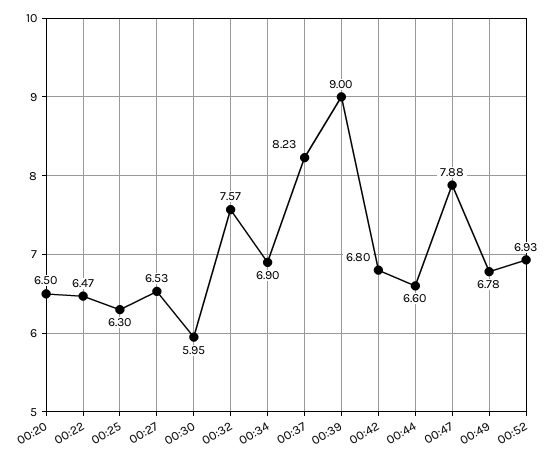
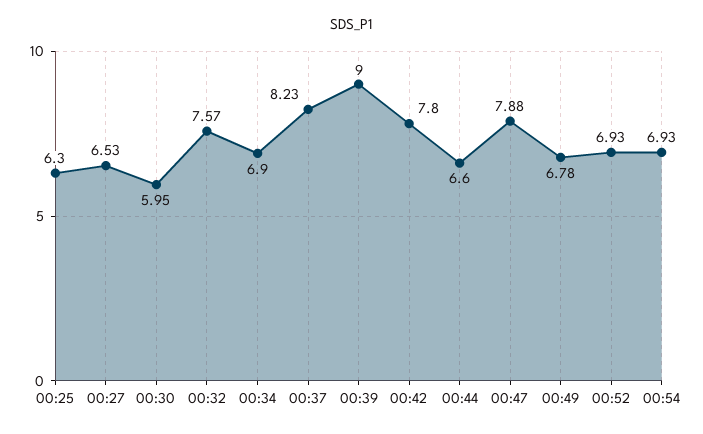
00:20: 6.5 -> none
00:22: 6.47 -> none
00:42: 6.8 -> 7.8
00:54: none -> 6.93

